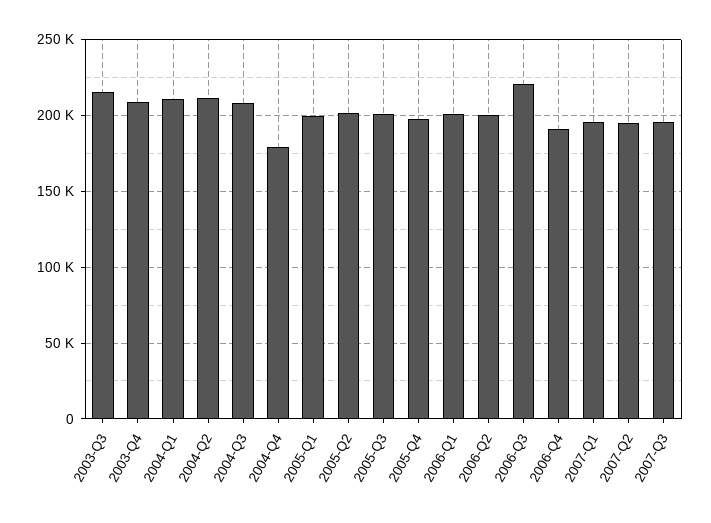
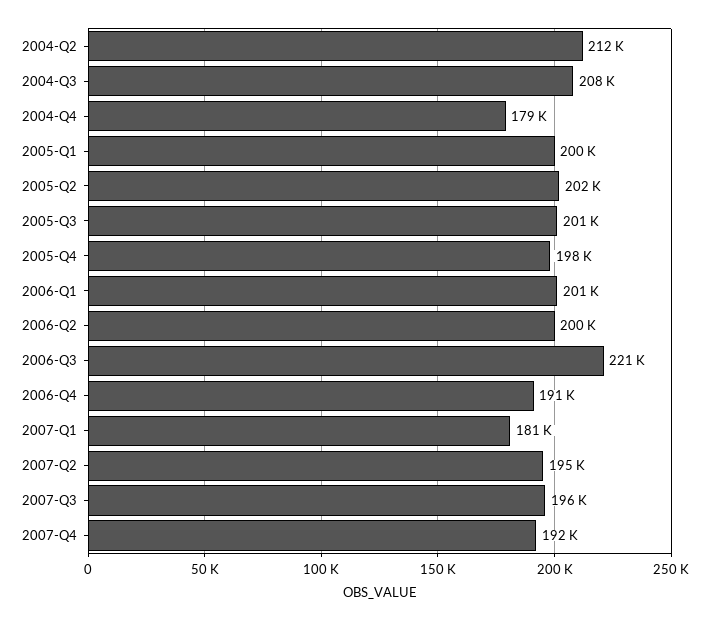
2003-Q3: 215000 -> none
2003-Q4: 210000 -> none
2004-Q1: 210000 -> none
2007-Q1: 195000 -> 181000
2007-Q4: none -> 192000

